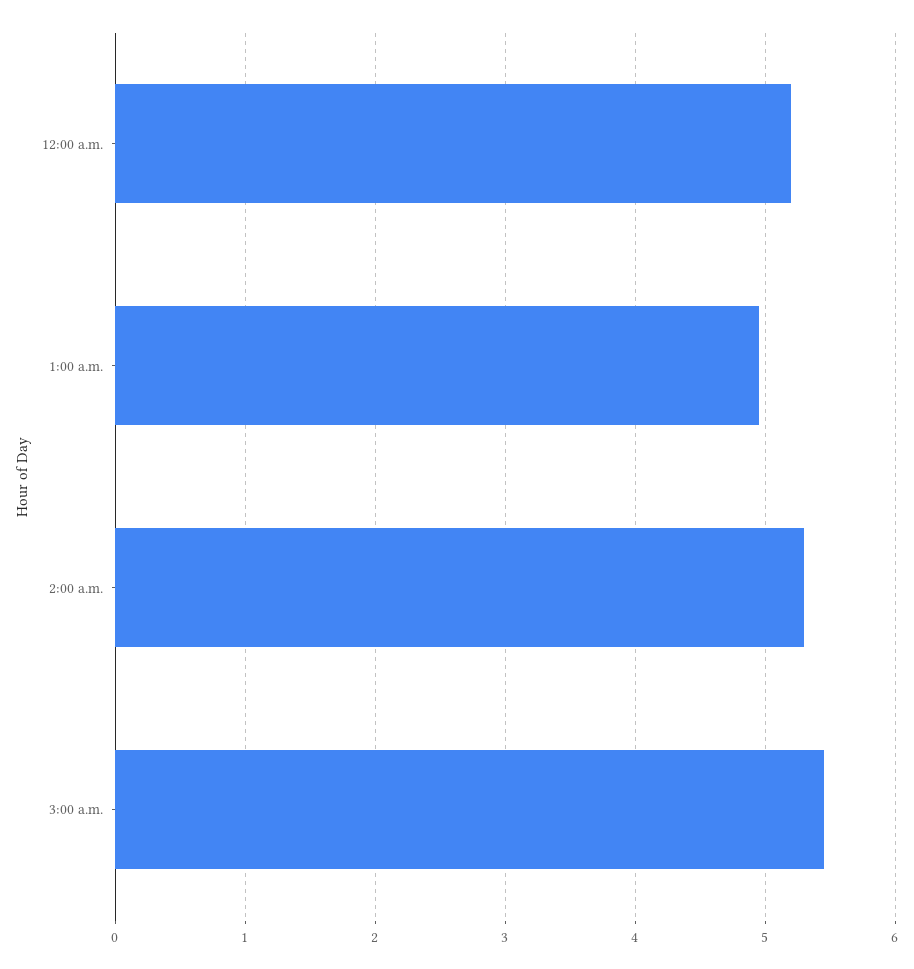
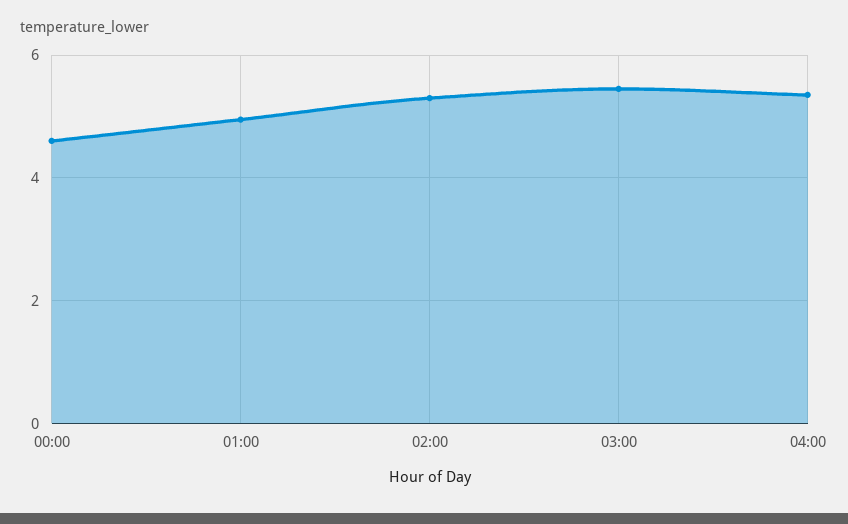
12:00 a.m.: 5.2 -> 4.6
04:00: none -> 5.4

